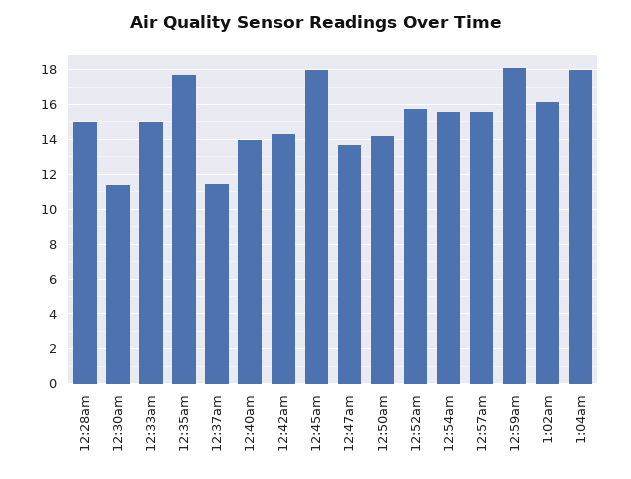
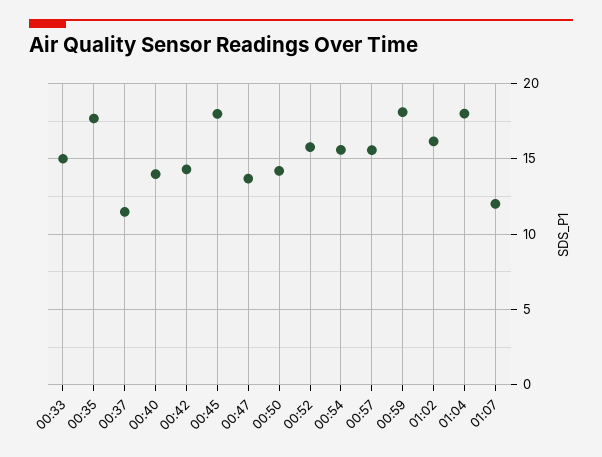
12:28am: 15 -> none
12:30am: 11.5 -> none
01:07: none -> 12

